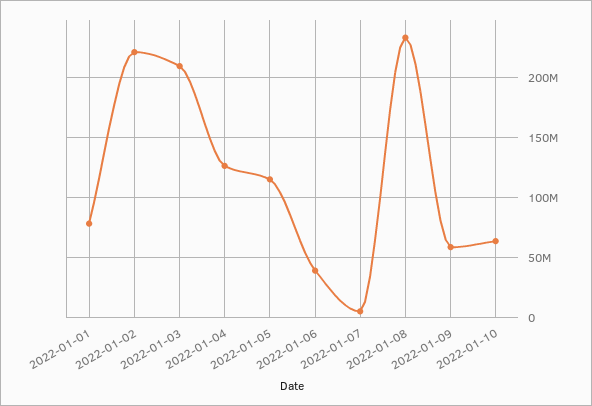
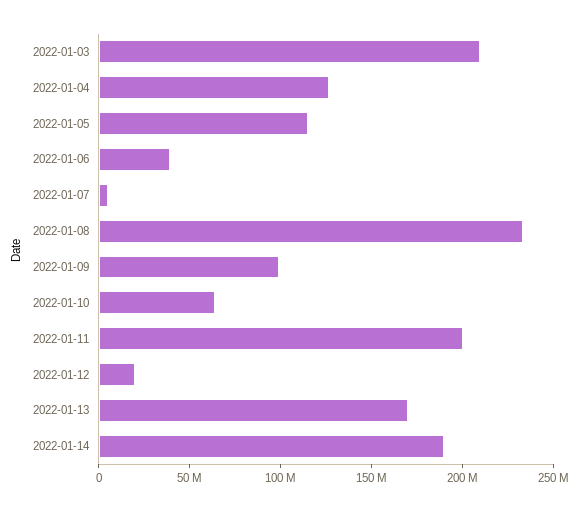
2022-01-01: 80000000 -> none
2022-01-02: 220000000 -> none
2022-01-09: 60000000 -> 100000000
2022-01-11: none -> 200000000
2022-01-12: none -> 20000000
2022-01-13: none -> 170000000
2022-01-14: none -> 190000000

